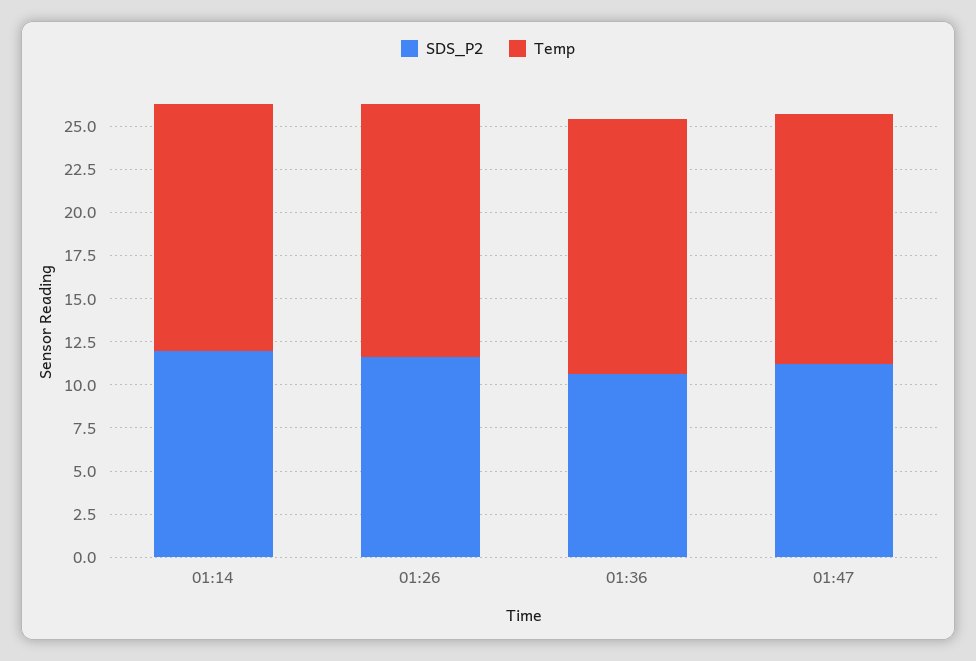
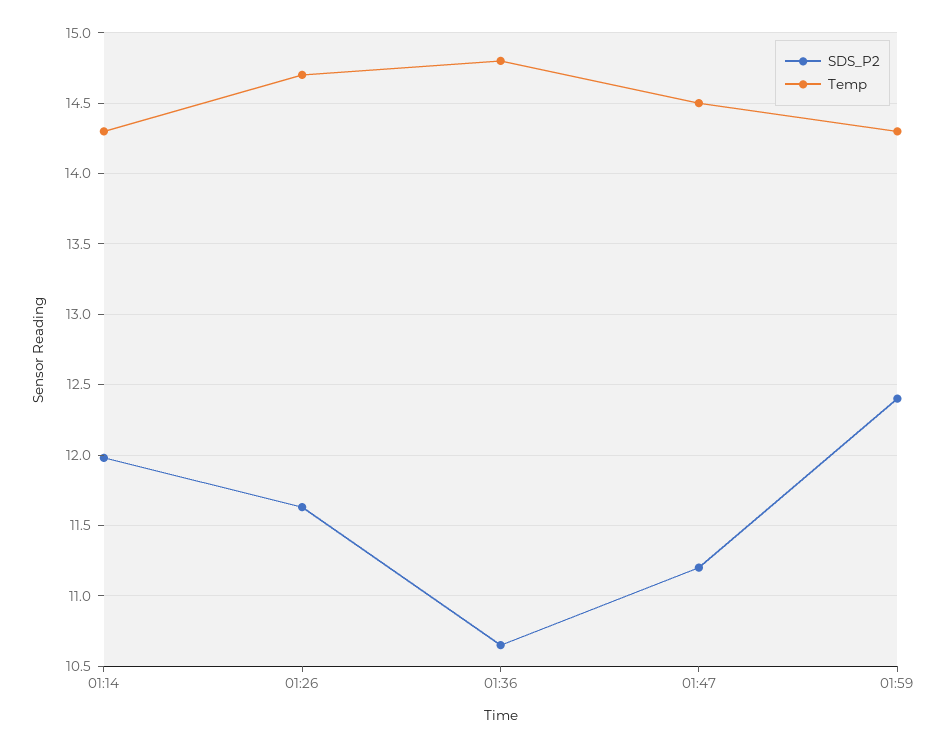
SDS_P2, 01:59: none -> 12.4
Temp, 01:59: none -> 14.3

